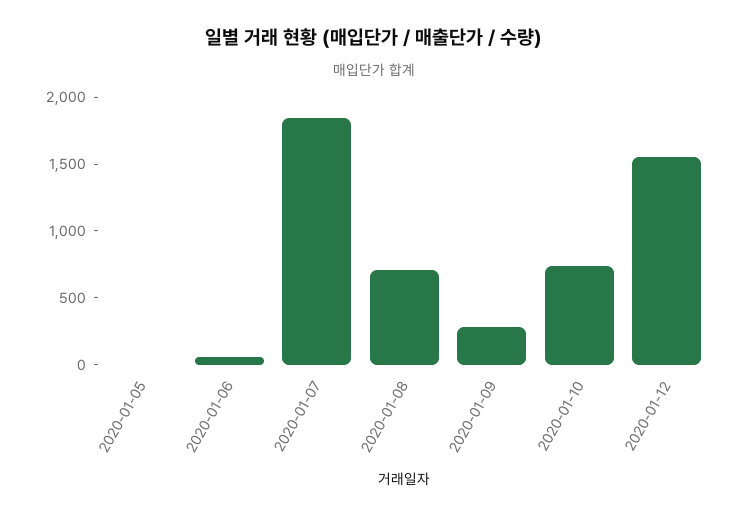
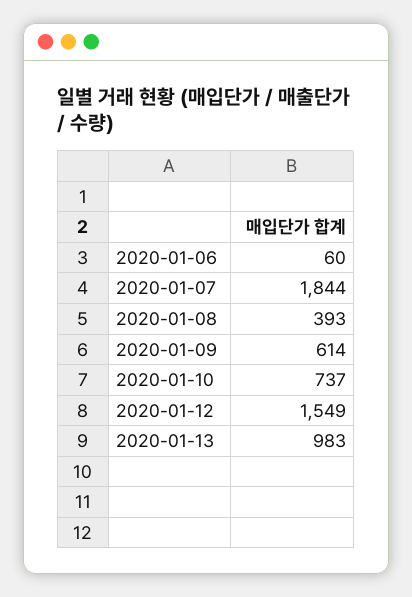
2020-01-05: 0 -> none
2020-01-08: 700 -> 393
2020-01-09: 300 -> 614
2020-01-13: none -> 983

